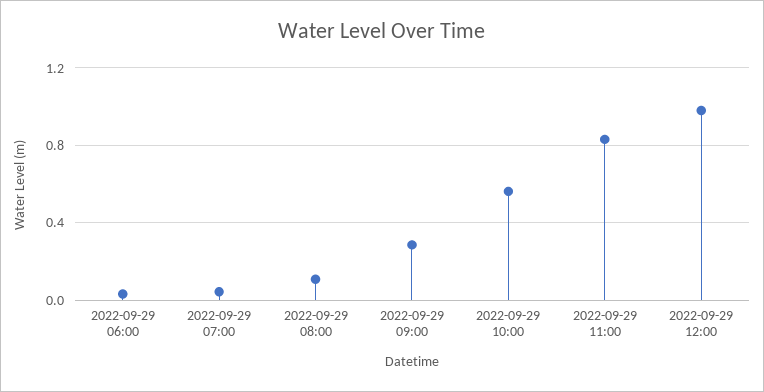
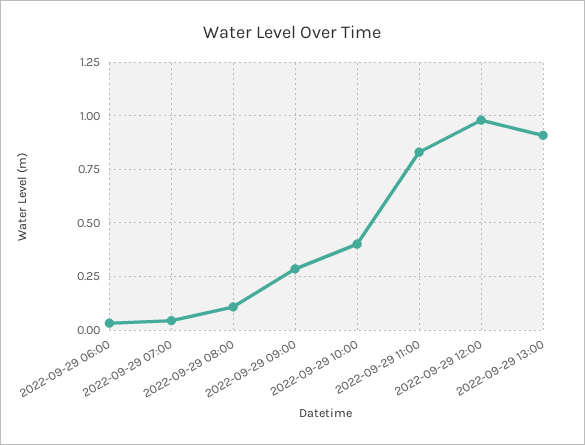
2022-09-29 10:00: 0.55 -> 0.4
2022-09-29 13:00: none -> 0.9

